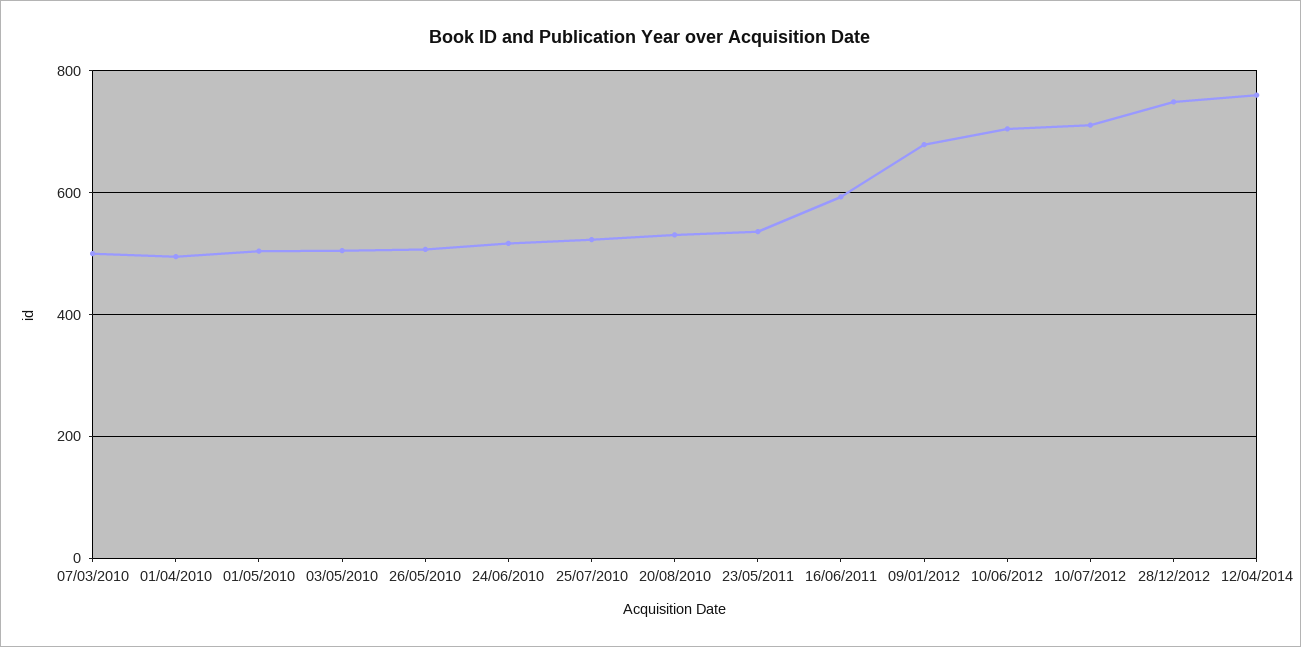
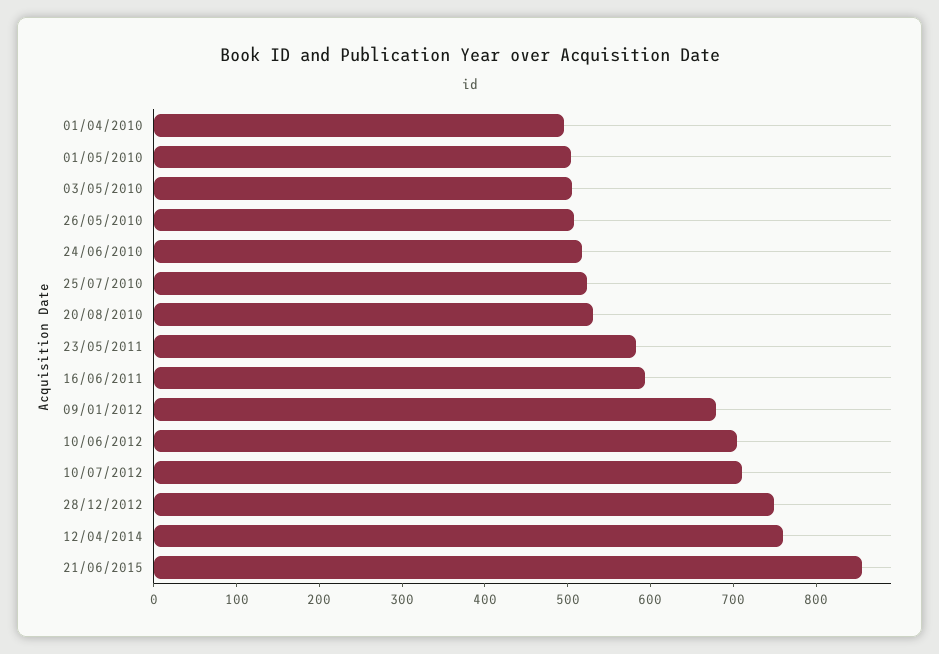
07/03/2010: 500 -> none
23/05/2011: 540 -> 580
21/06/2015: none -> 860

